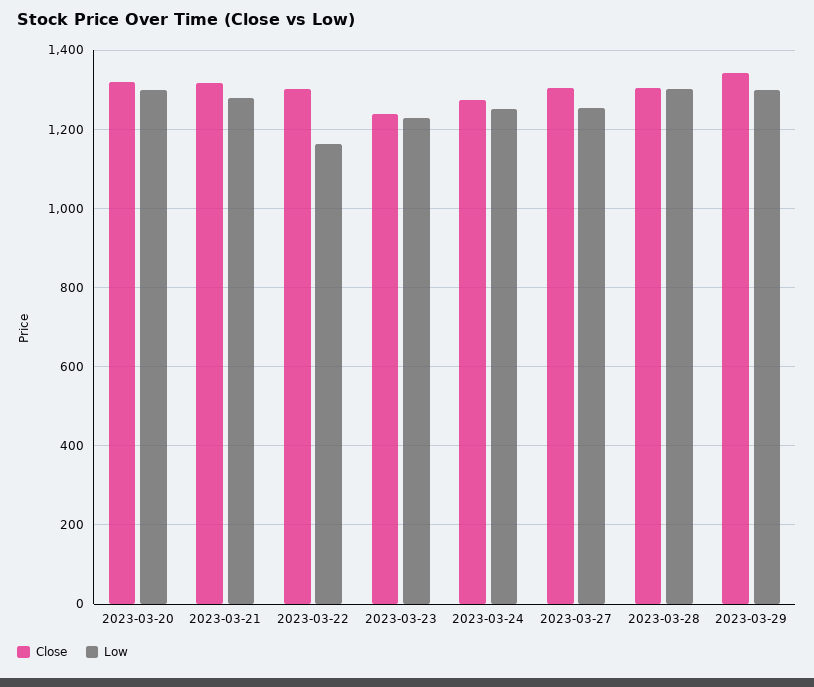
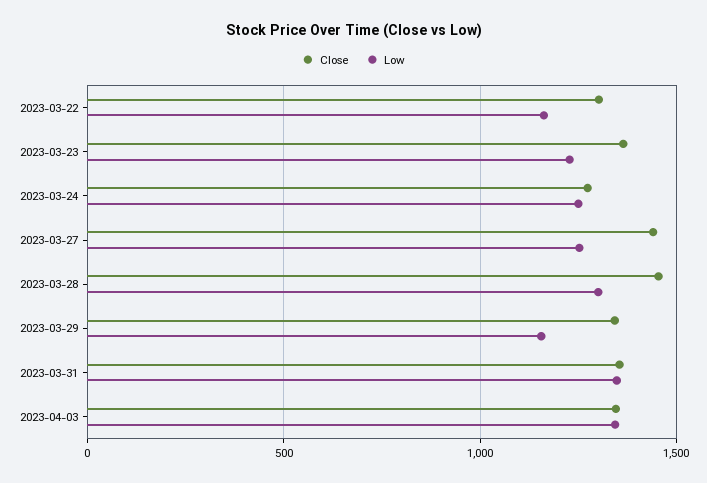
Close, 2023-03-20: 1320 -> none
Low, 2023-03-20: 1300 -> none
Close, 2023-03-21: 1320 -> none
Low, 2023-03-21: 1280 -> none
Close, 2023-03-23: 1240 -> 1350
Close, 2023-03-27: 1300 -> 1450
Close, 2023-03-28: 1300 -> 1450
Low, 2023-03-29: 1300 -> 1150
Close, 2023-03-31: none -> 1350
Low, 2023-03-31: none -> 1350
Close, 2023-04-03: none -> 1350
Low, 2023-04-03: none -> 1350

